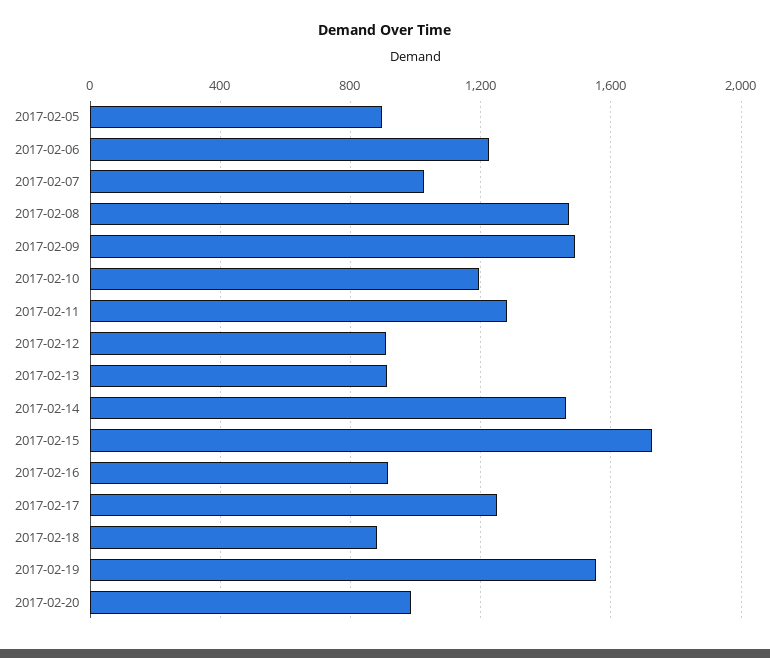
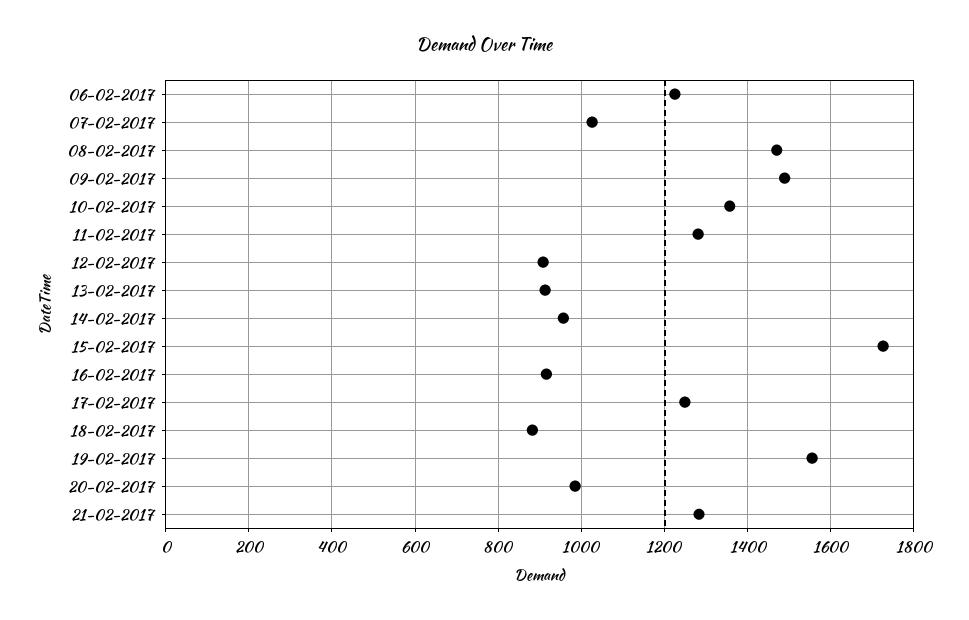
2017-02-05: 900 -> none
2017-02-10: 1200 -> 1360
2017-02-14: 1450 -> 960
21-02-2017: none -> 1280

